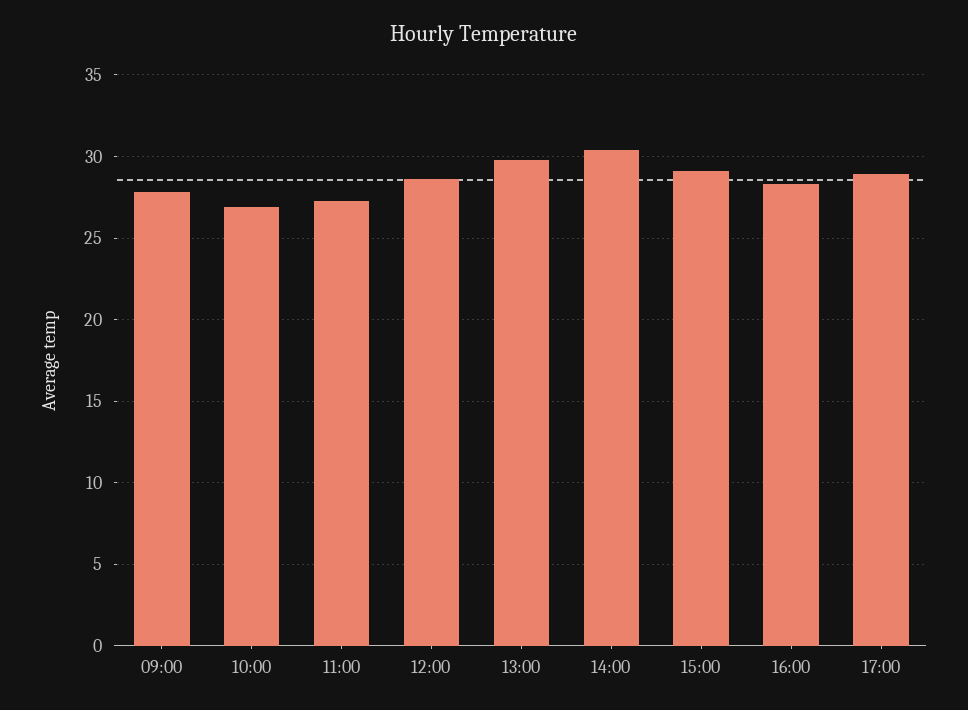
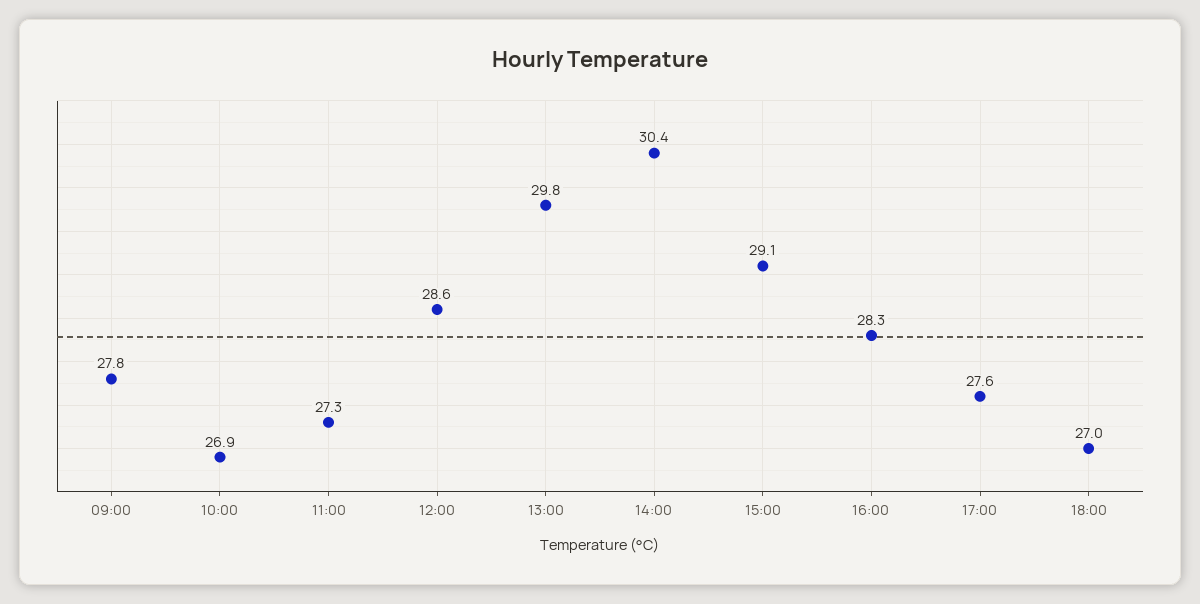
17:00: 29 -> 27.6
18:00: none -> 27

